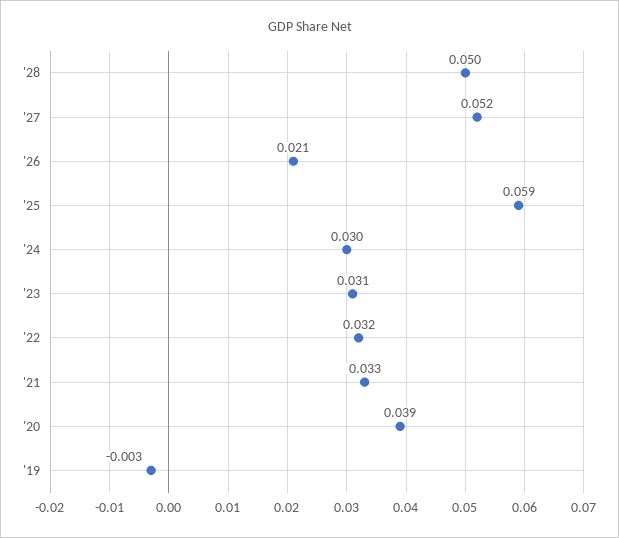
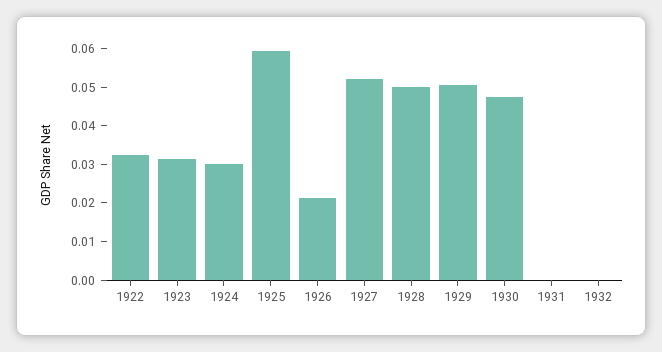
'21: 0.033 -> none
'20: 0.039 -> none
'19: -0.003 -> none
1929: none -> 0.05
1930: none -> 0.0475
1931: none -> 0
1932: none -> 0

